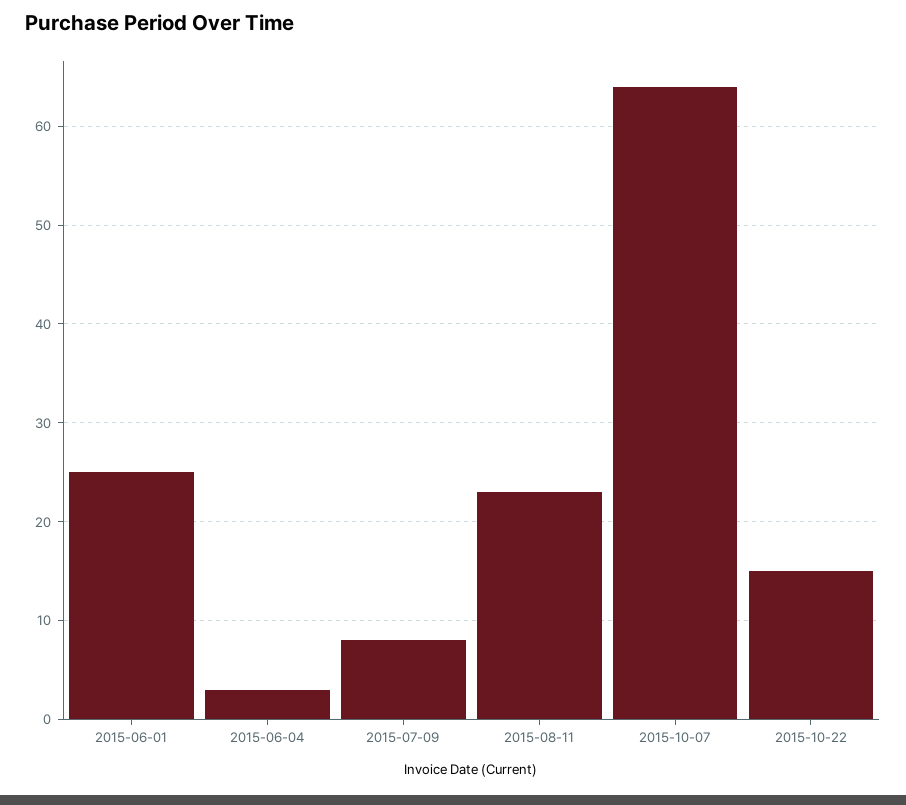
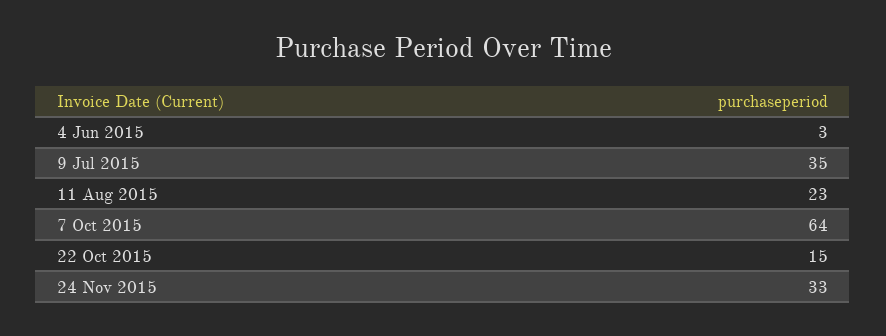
2015-06-01: 25 -> none
2015-07-09: 8 -> 35
24 Nov 2015: none -> 33

